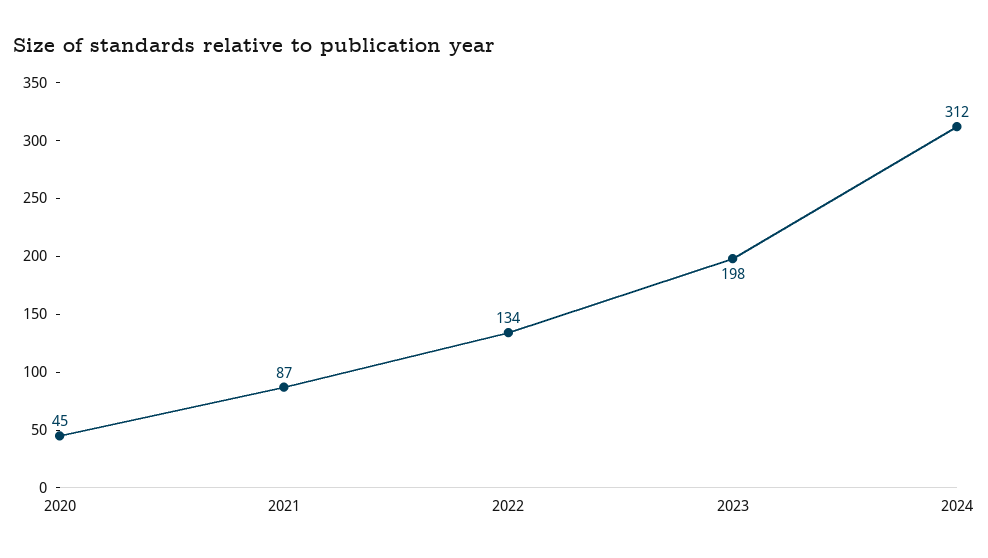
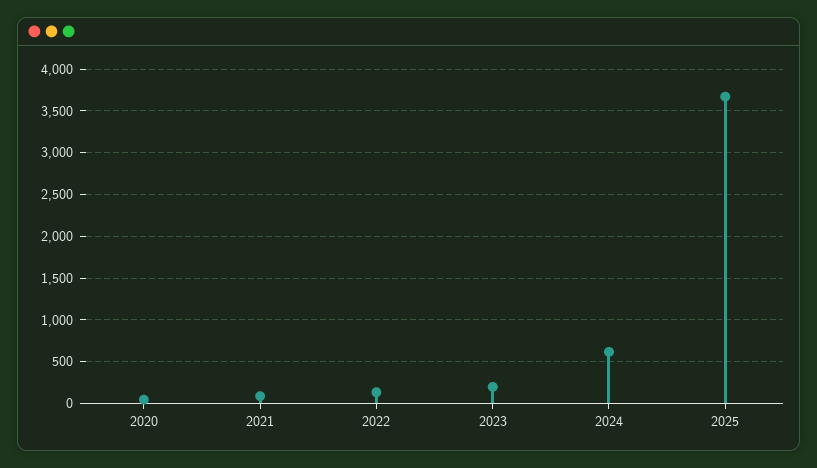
2024: 312 -> 600
2025: none -> 3700

